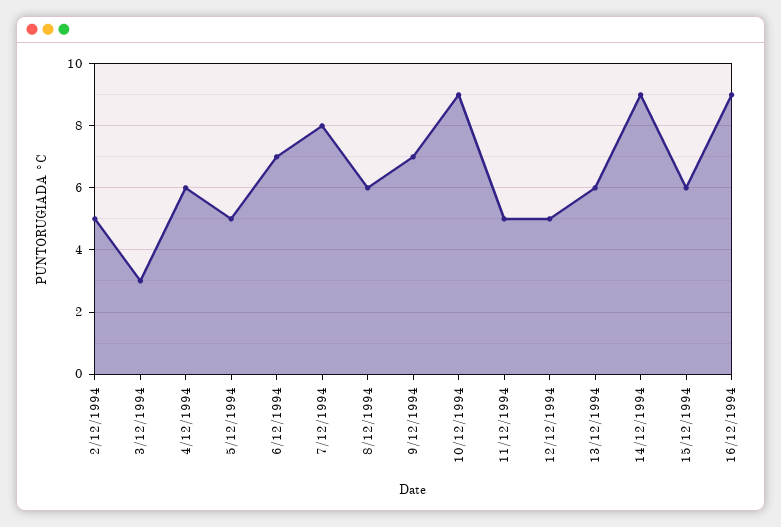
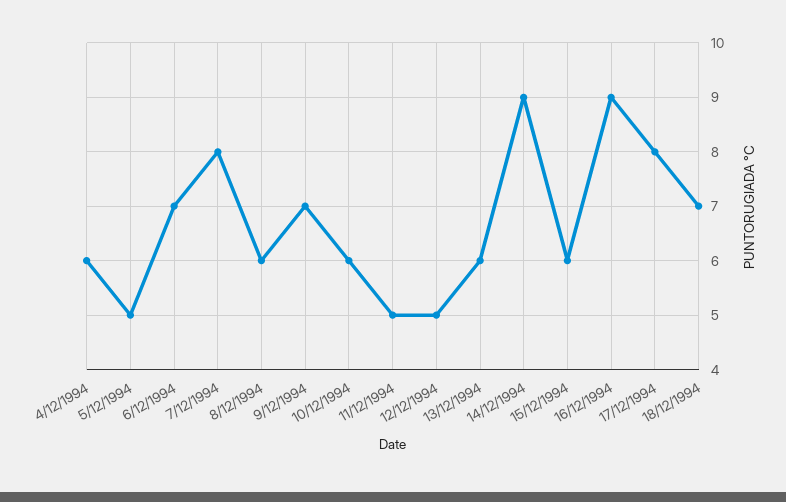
2/12/1994: 5 -> none
3/12/1994: 3 -> none
10/12/1994: 9 -> 6
17/12/1994: none -> 8
18/12/1994: none -> 7

